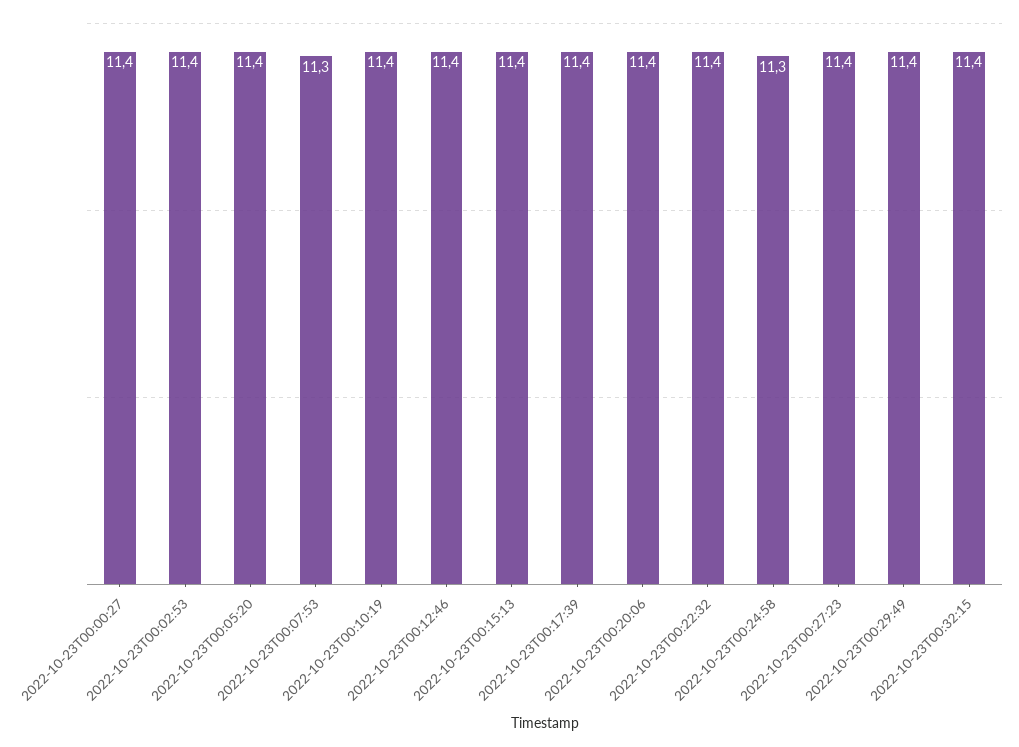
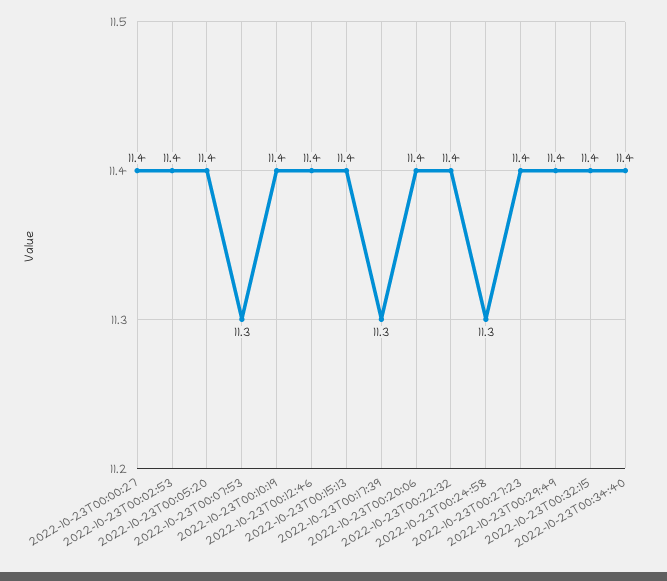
2022-10-23T00:17:39: 11.4 -> 11.3
2022-10-23T00:34:40: none -> 11.4

